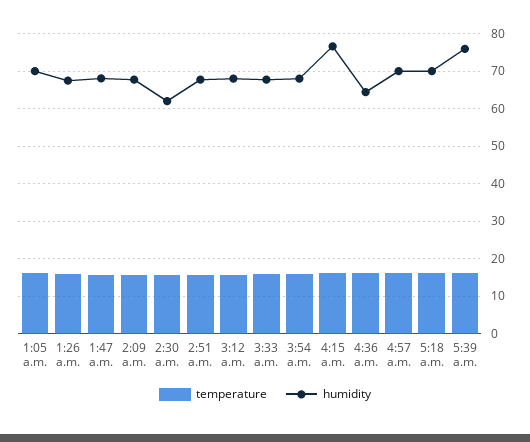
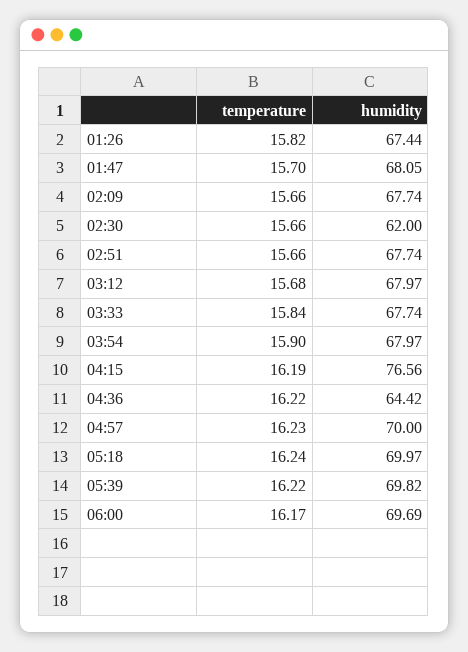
temperature, 1:05 a.m.: 16 -> none
humidity, 1:05 a.m.: 70 -> none
humidity, 5:39 a.m.: 76 -> 69.82
temperature, 06:00: none -> 16.17
humidity, 06:00: none -> 69.69

